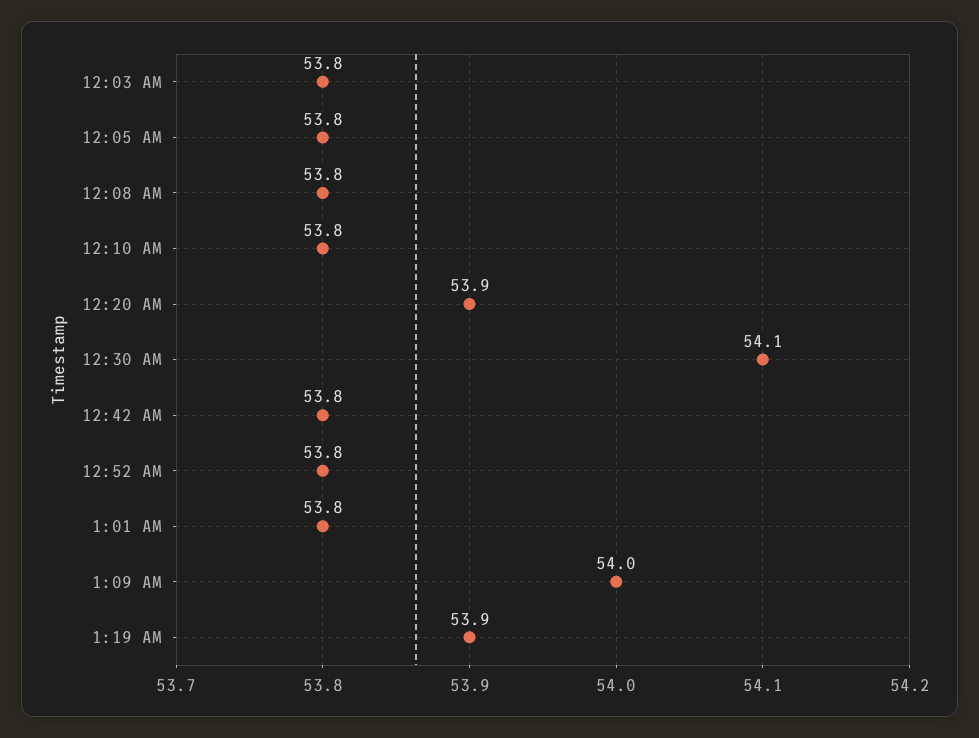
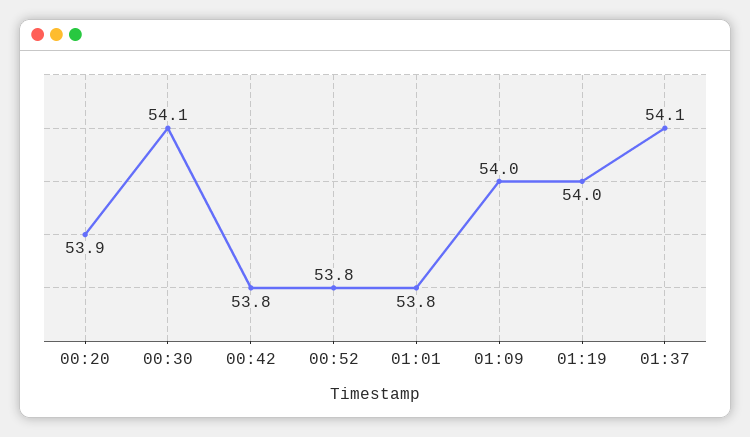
12:03 AM: 53.8 -> none
12:05 AM: 53.8 -> none
12:08 AM: 53.8 -> none
12:10 AM: 53.8 -> none
1:19 AM: 53.9 -> 54
01:37: none -> 54.1

